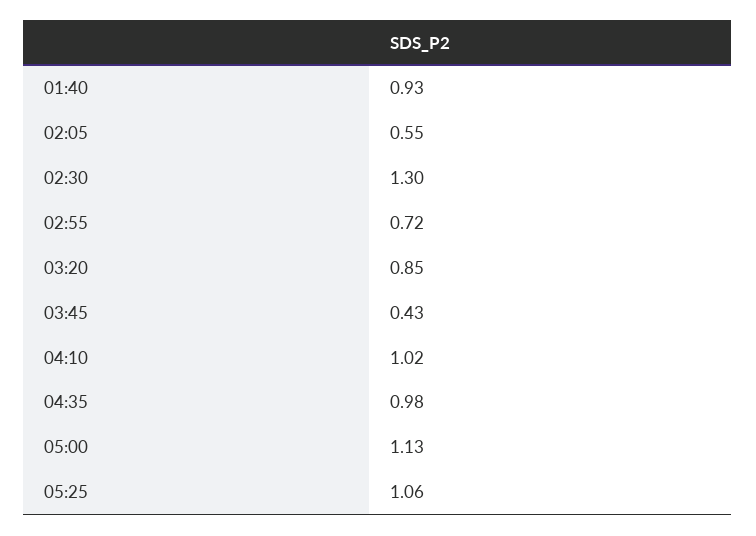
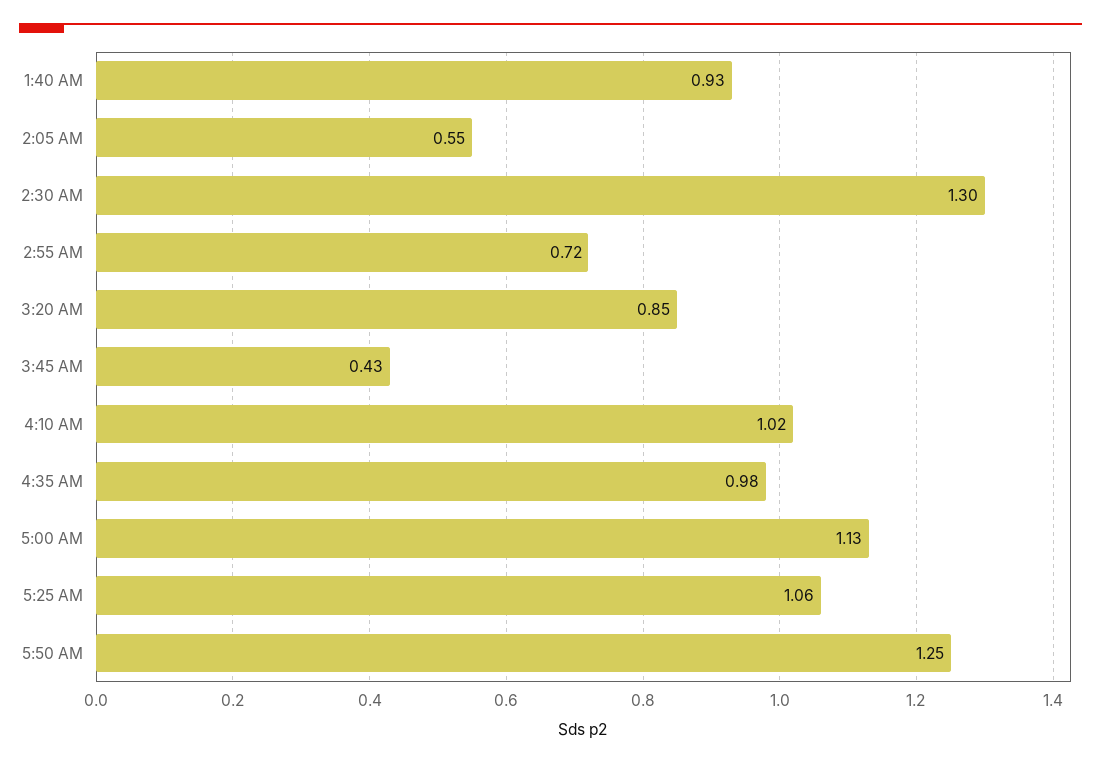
5:50 AM: none -> 1.25

